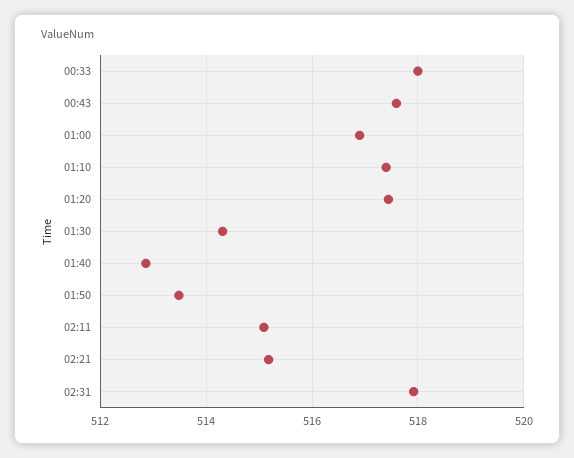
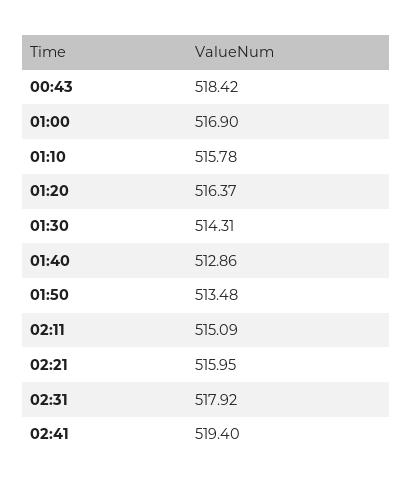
00:33: 518 -> none
00:43: 517.6 -> 518.42
01:10: 517.4 -> 515.78
01:20: 517.4 -> 516.37
02:21: 515.2 -> 515.95
02:41: none -> 519.4

